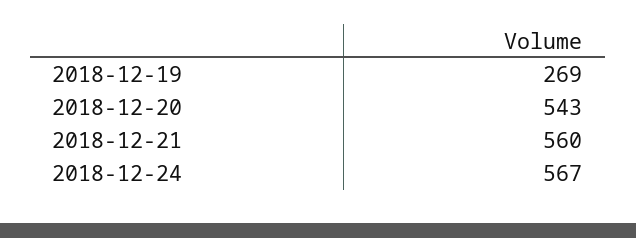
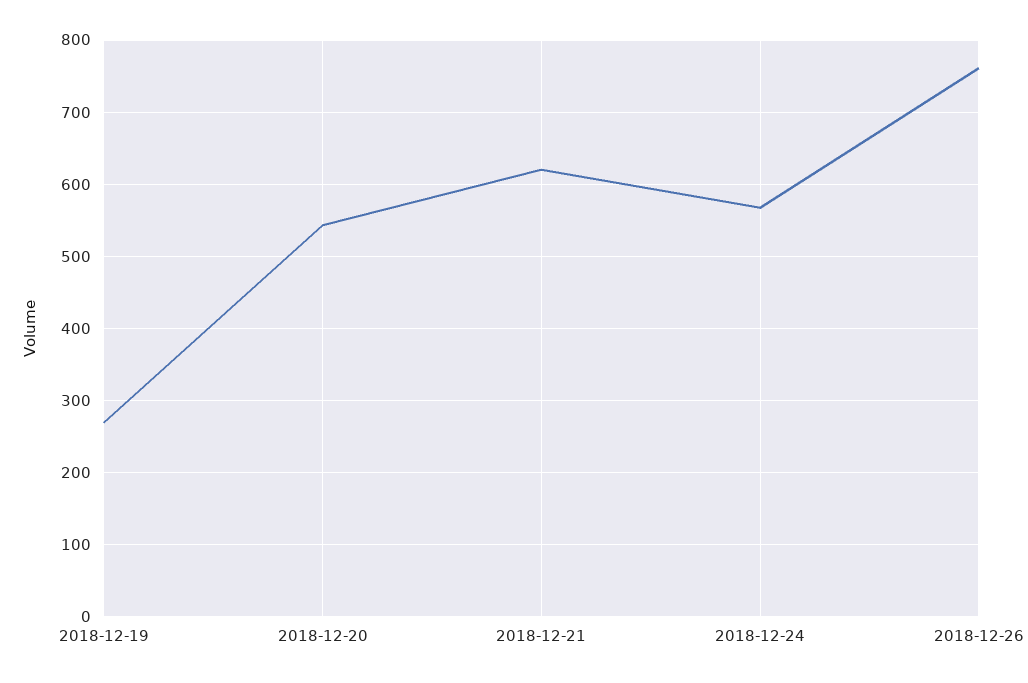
2018-12-21: 560 -> 620
2018-12-26: none -> 760

